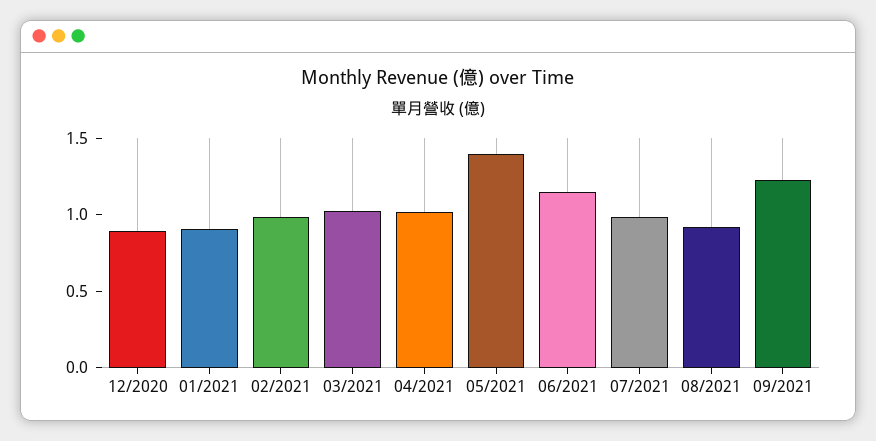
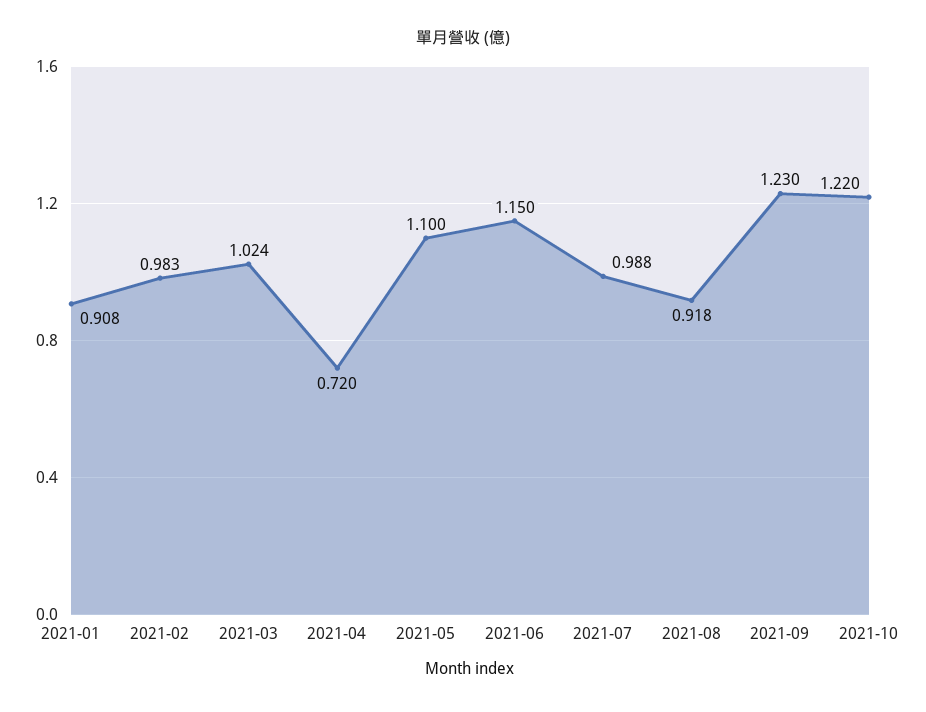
12/2020: 0.9 -> none
04/2021: 1 -> 0.72
05/2021: 1.4 -> 1.1
2021-10: none -> 1.22

